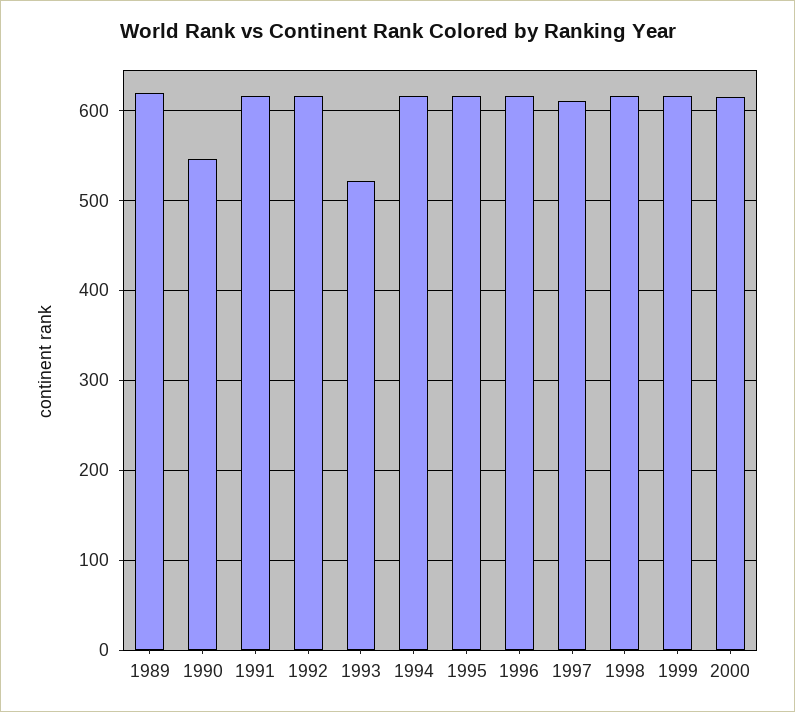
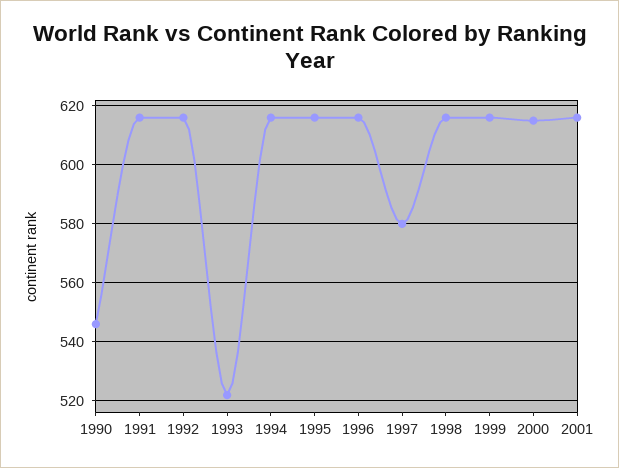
1989: 620 -> none
1997: 610 -> 580
2001: none -> 615

